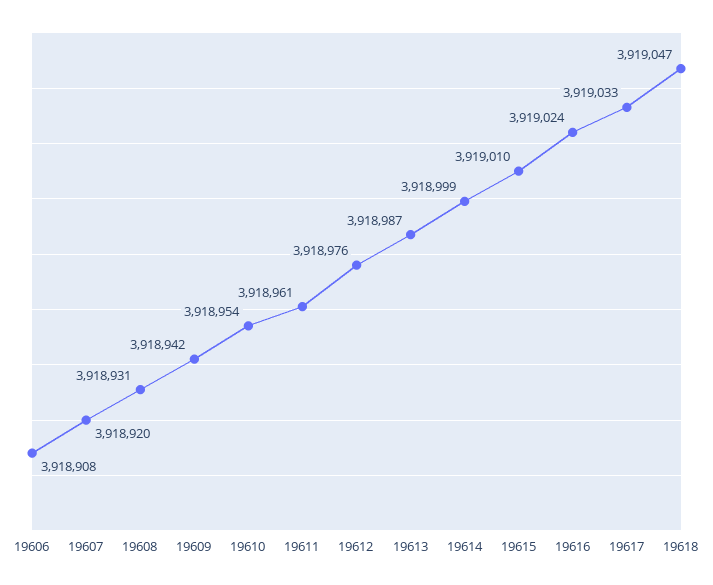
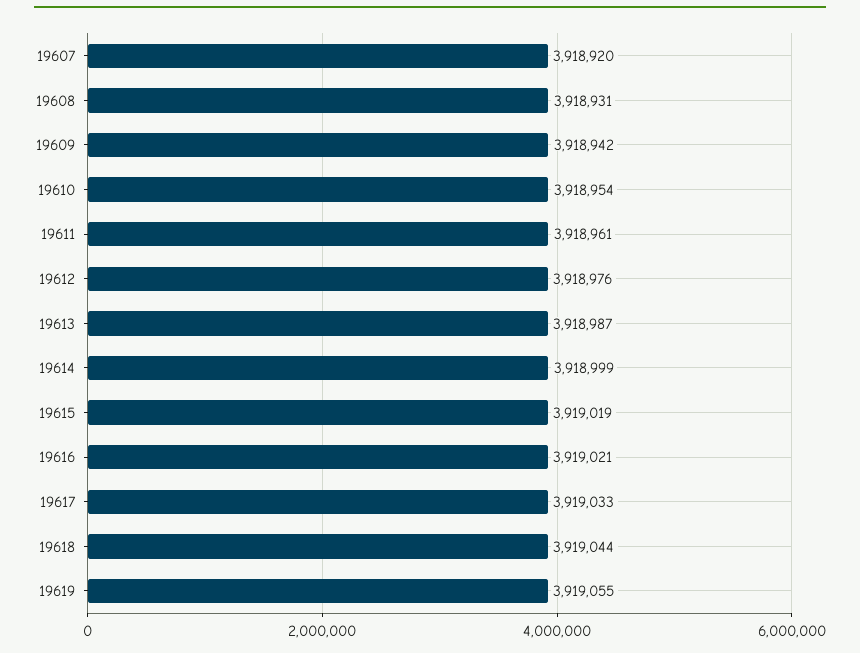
19606: 3918908 -> none
19615: 3919010 -> 3919019
19616: 3919024 -> 3919021
19618: 3919047 -> 3919044
19619: none -> 3919055

